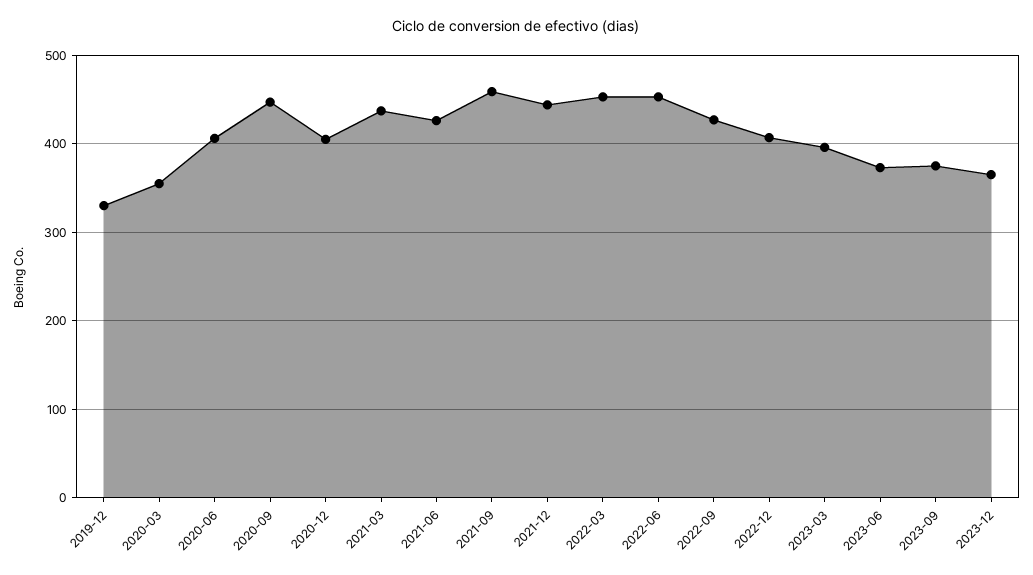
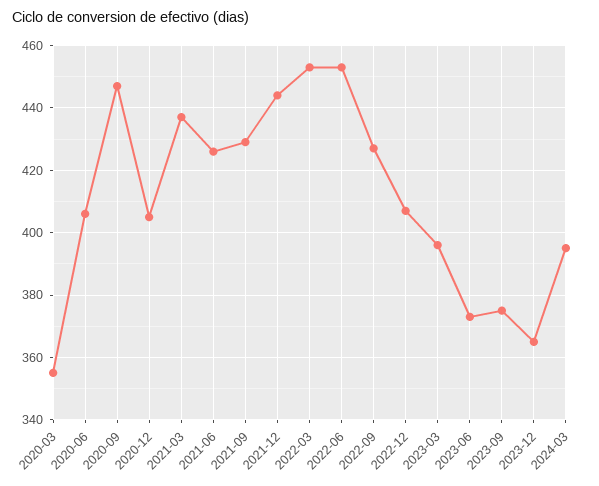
2019-12: 330 -> none
2021-09: 460 -> 430
2024-03: none -> 395

